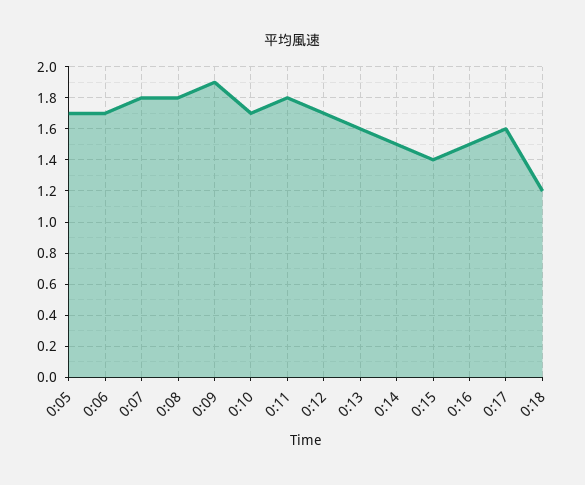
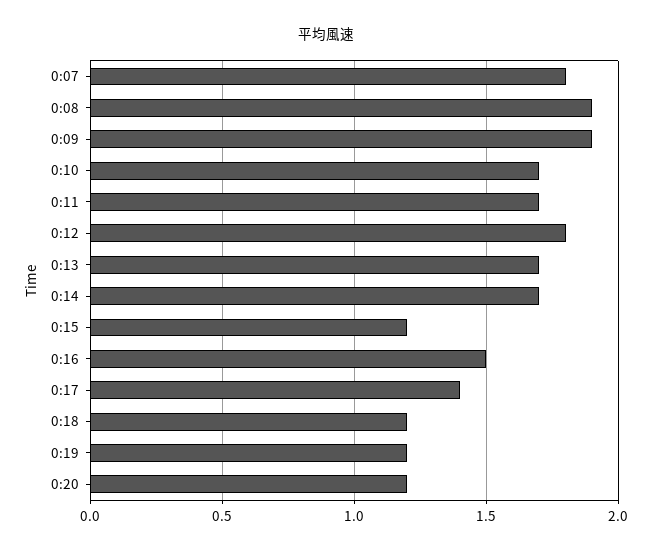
0:05: 1.7 -> none
0:06: 1.7 -> none
0:08: 1.8 -> 1.9
0:11: 1.8 -> 1.7
0:12: 1.7 -> 1.8
0:13: 1.6 -> 1.7
0:14: 1.5 -> 1.7
0:15: 1.4 -> 1.2
0:17: 1.6 -> 1.4
0:19: none -> 1.2
0:20: none -> 1.2

